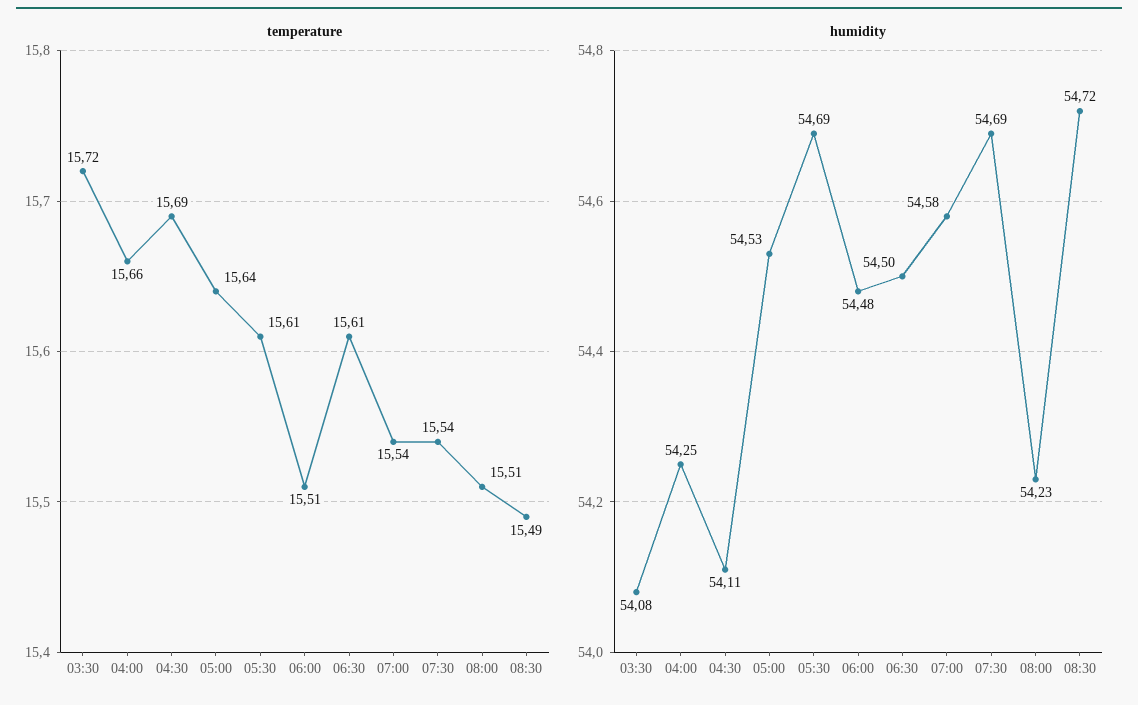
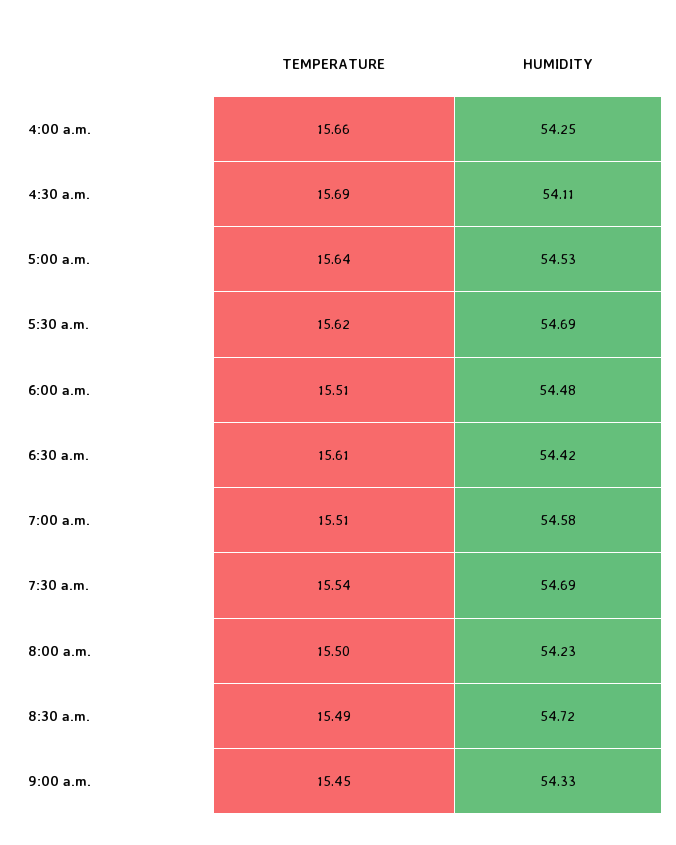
temperature, 03:30: 15.72 -> none
temperature, 05:30: 15.61 -> 15.62
temperature, 07:00: 15.54 -> 15.51
temperature, 08:00: 15.51 -> 15.5
humidity, 03:30: 54.08 -> none
humidity, 06:30: 54.5 -> 54.42
temperature, 9:00 a.m.: none -> 15.45
humidity, 9:00 a.m.: none -> 54.33

